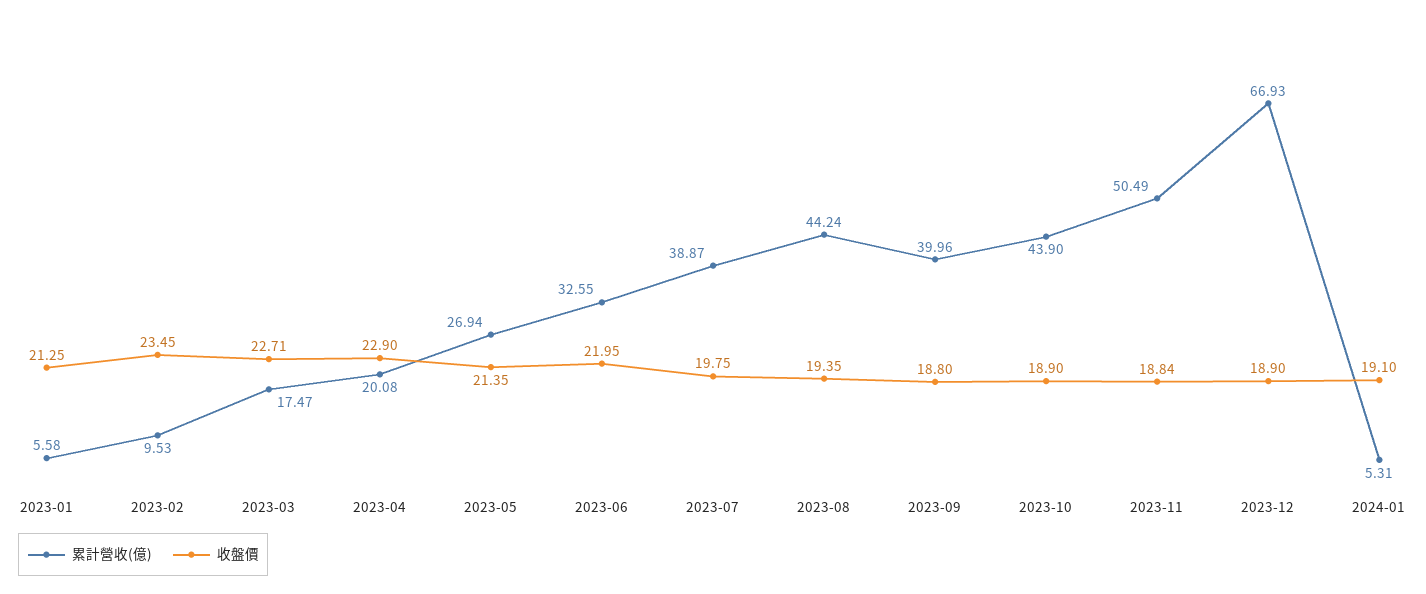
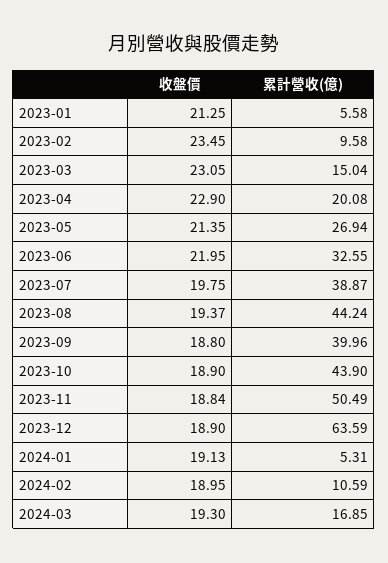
累計營收(億), 2023-02: 9.53 -> 9.58
累計營收(億), 2023-03: 17.47 -> 15.04
收盤價, 2023-03: 22.71 -> 23.05
收盤價, 2023-08: 19.35 -> 19.37
累計營收(億), 2023-12: 66.93 -> 63.59
收盤價, 2024-01: 19.1 -> 19.13
收盤價, 2024-02: none -> 18.95
累計營收(億), 2024-02: none -> 10.59
收盤價, 2024-03: none -> 19.3
累計營收(億), 2024-03: none -> 16.85

